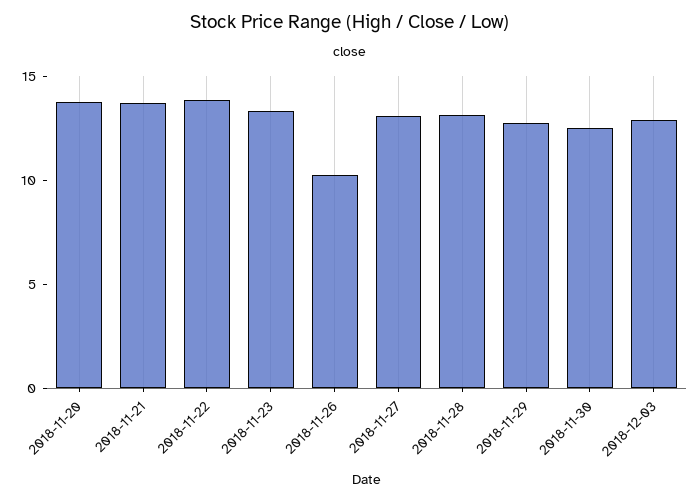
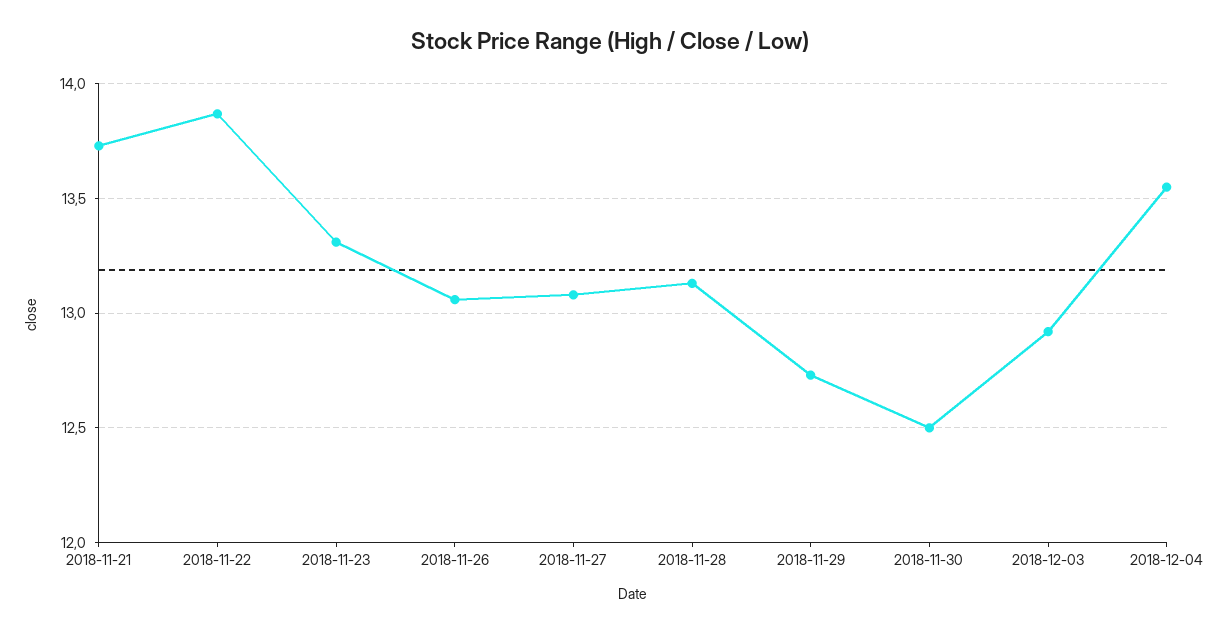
2018-11-20: 14 -> none
2018-11-26: 10 -> 13.05
2018-12-04: none -> 13.55

